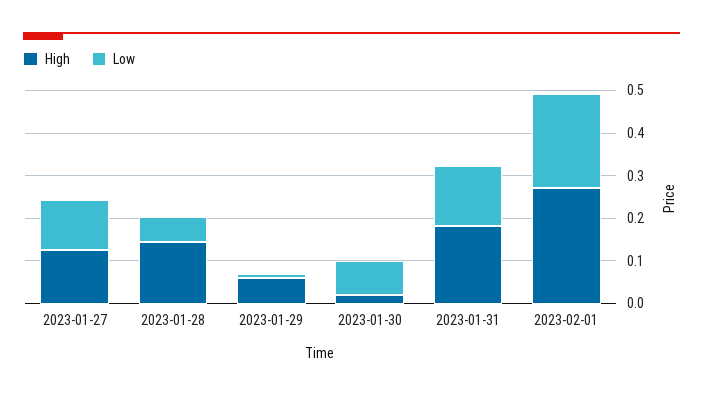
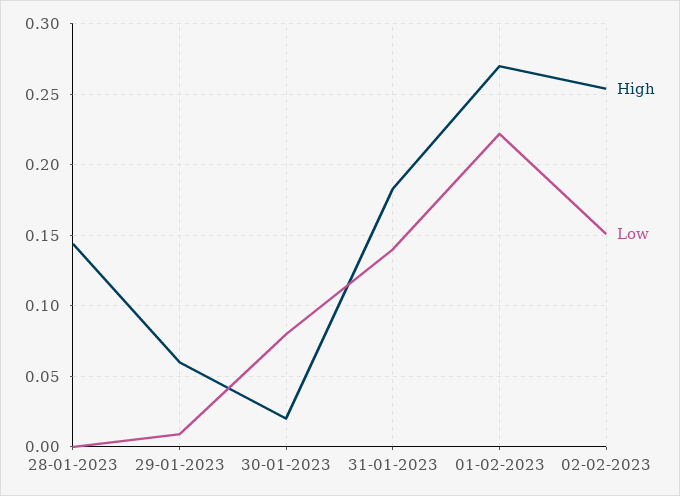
High, 2023-01-27: 0.12 -> none
Low, 2023-01-27: 0.12 -> none
Low, 2023-01-28: 0.06 -> 0
High, 02-02-2023: none -> 0.255
Low, 02-02-2023: none -> 0.15

